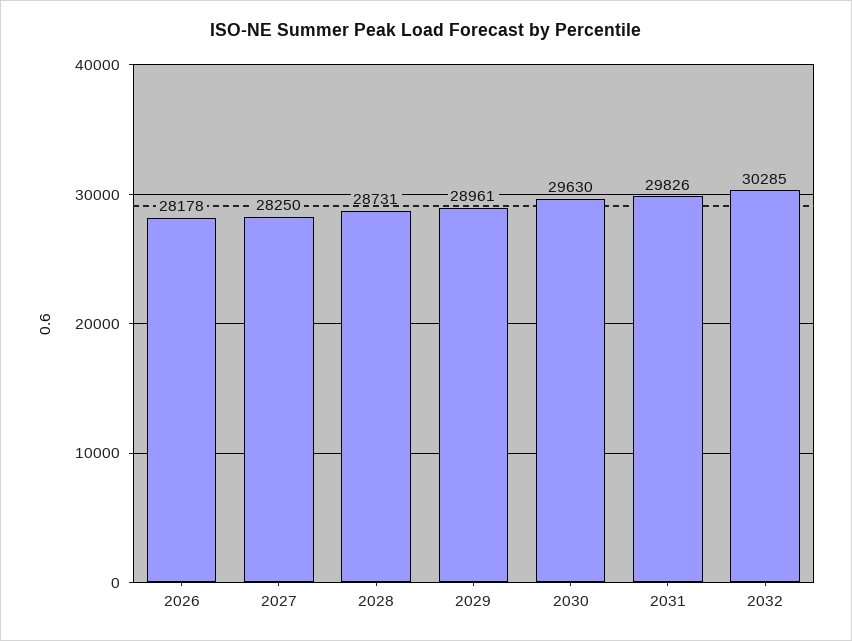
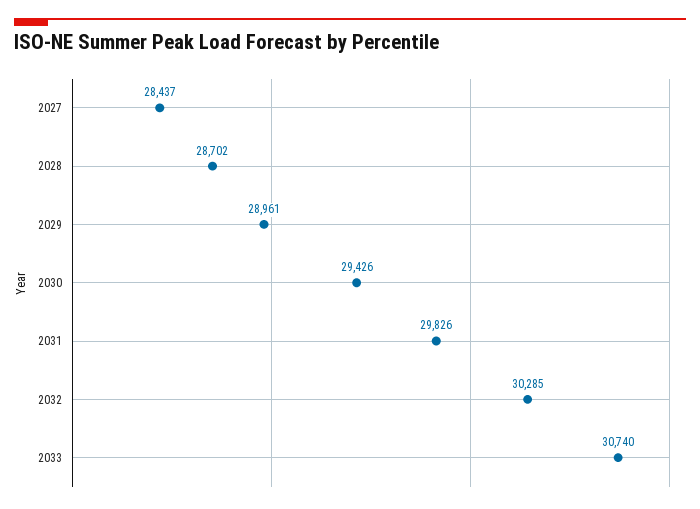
2026: 28178 -> none
2027: 28250 -> 28437
2028: 28731 -> 28702
2030: 29630 -> 29426
2033: none -> 30740

